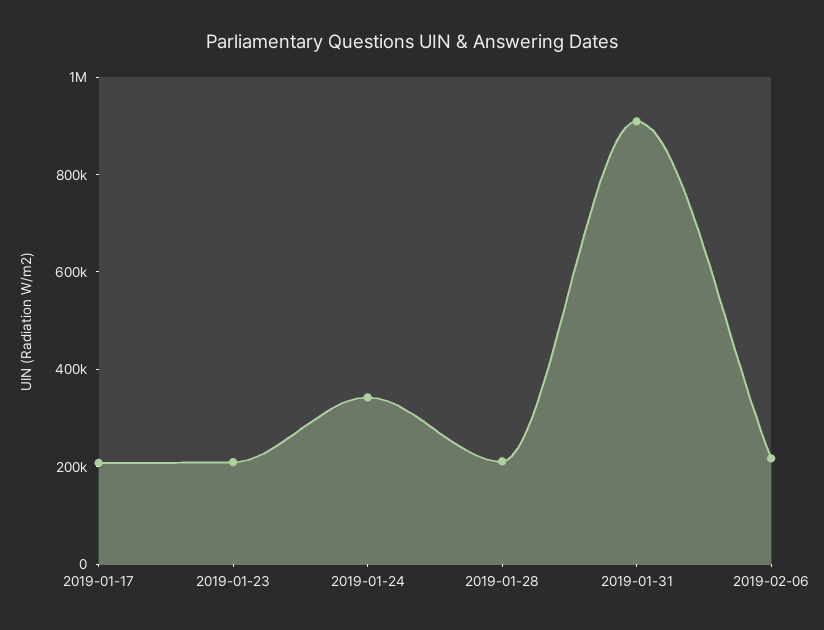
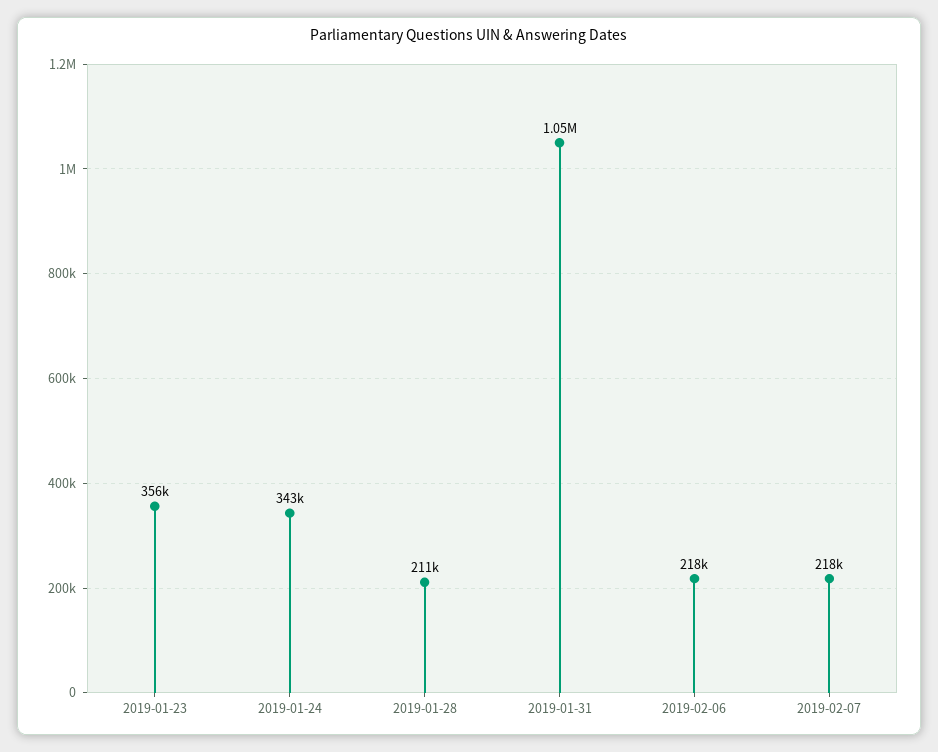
2019-01-17: 200000 -> none
2019-01-23: 200000 -> 356000
2019-01-31: 900000 -> 1050000
2019-02-07: none -> 218000

